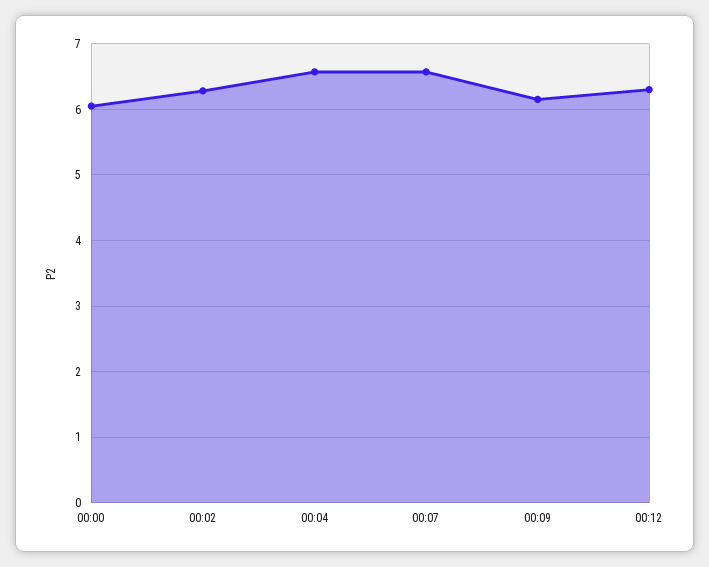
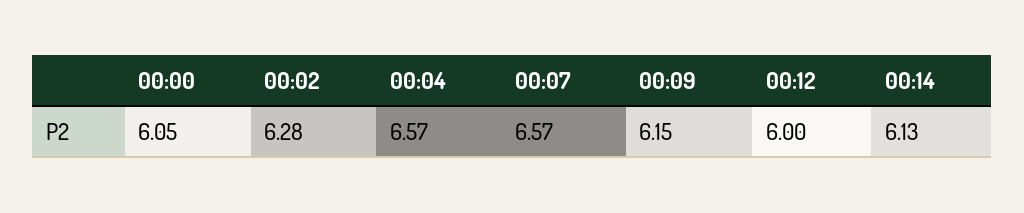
00:12: 6.3 -> 6
00:14: none -> 6.13

